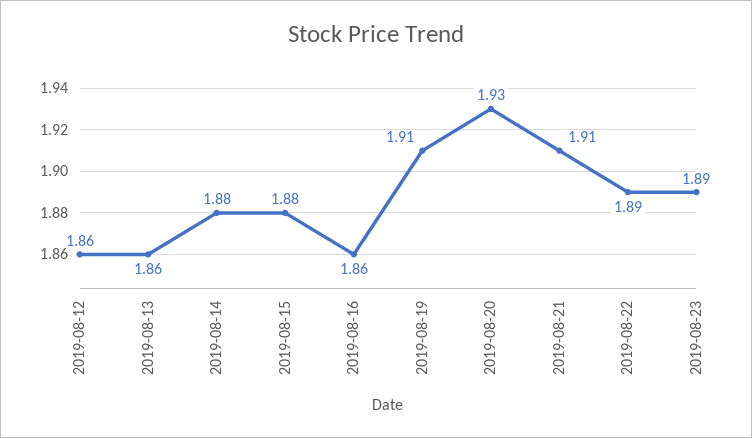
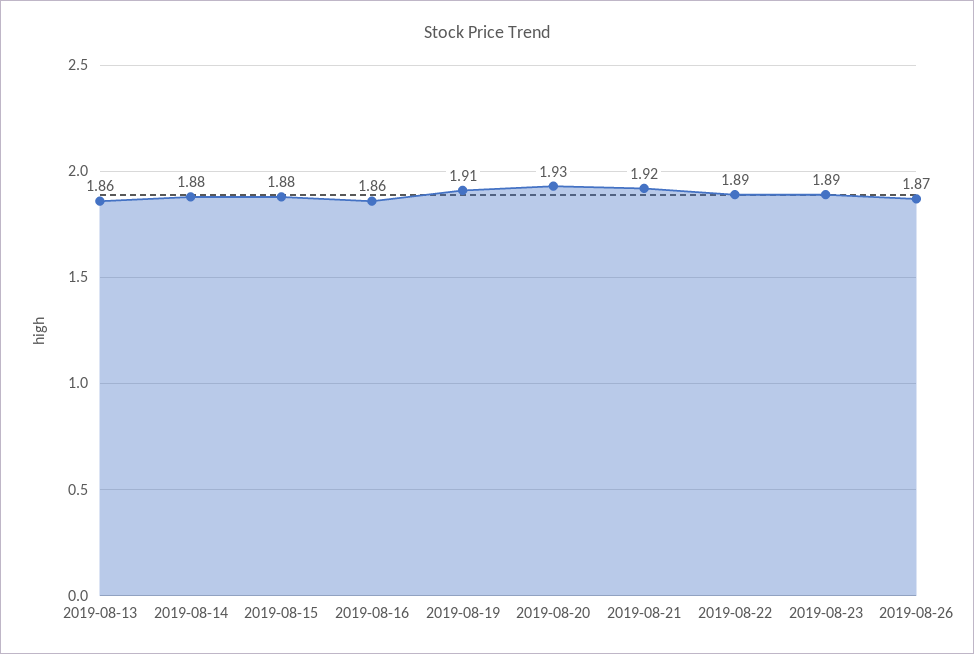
2019-08-12: 1.86 -> none
2019-08-21: 1.91 -> 1.92
2019-08-26: none -> 1.87

